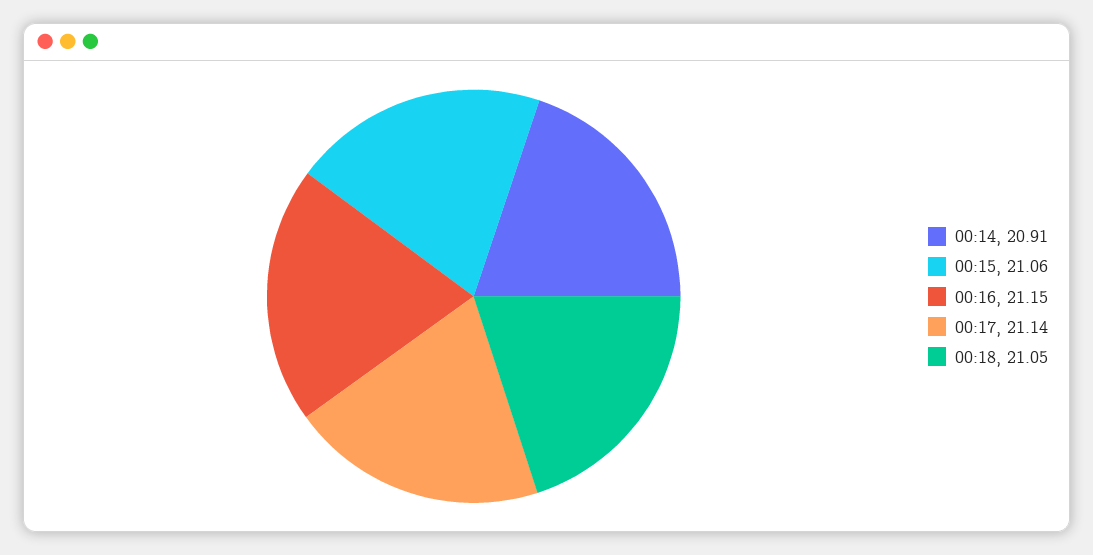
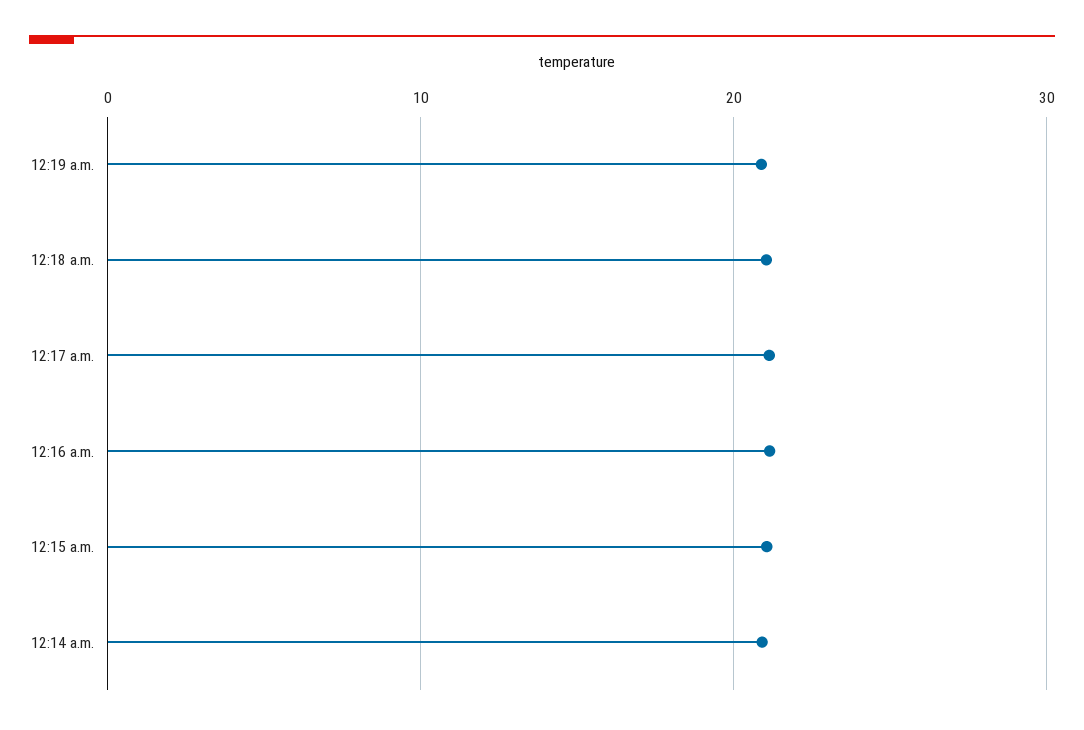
12:19 a.m.: none -> 21

